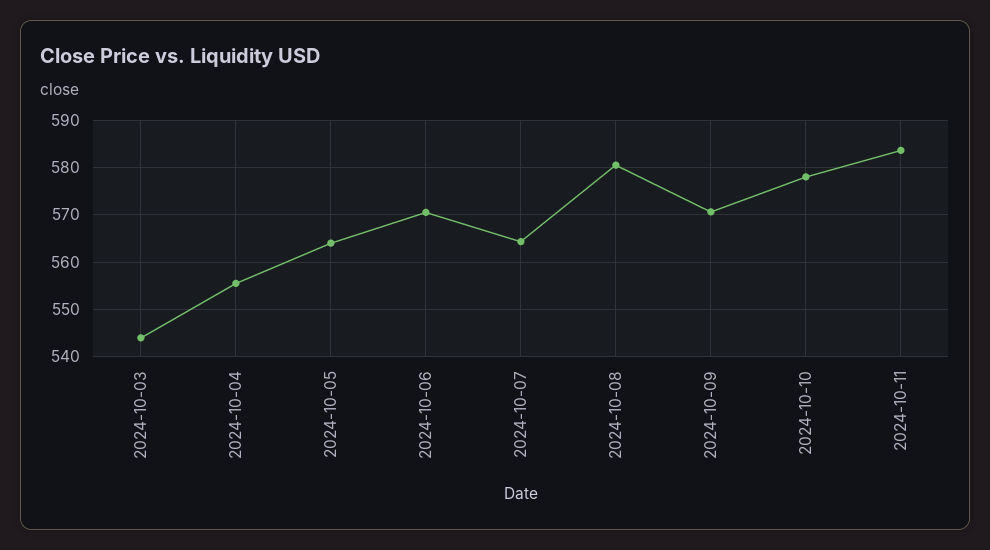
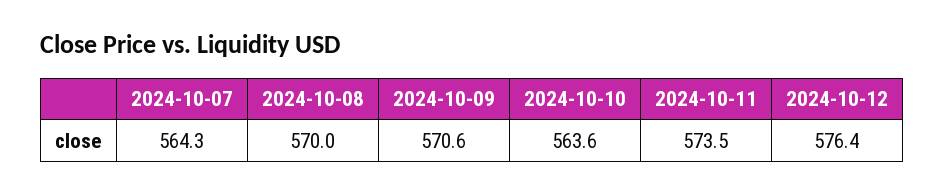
2024-10-03: 544 -> none
2024-10-04: 556 -> none
2024-10-05: 564 -> none
2024-10-06: 570 -> none
2024-10-08: 580 -> 570
2024-10-10: 578 -> 563.6
2024-10-11: 584 -> 573.5
2024-10-12: none -> 576.4

